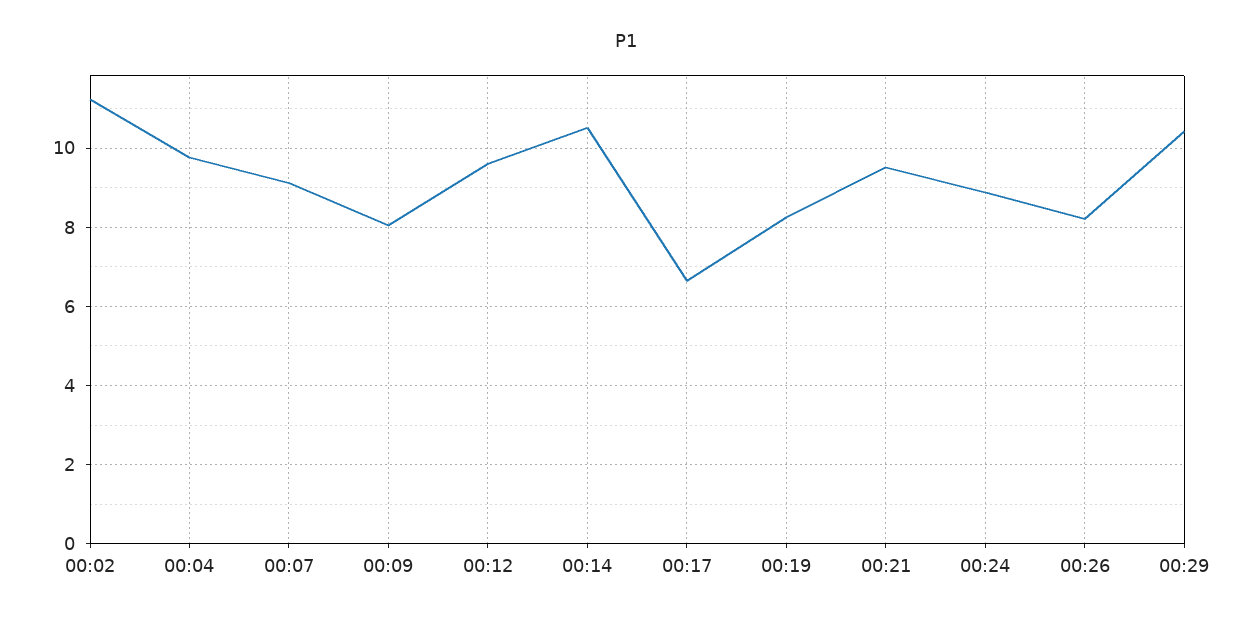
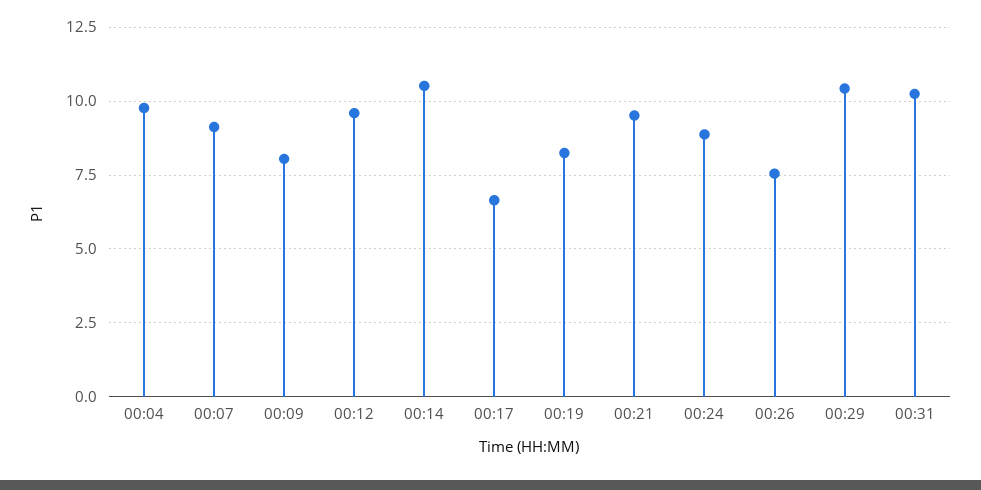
00:02: 11.2 -> none
00:26: 8.2 -> 7.5
00:31: none -> 10.25

